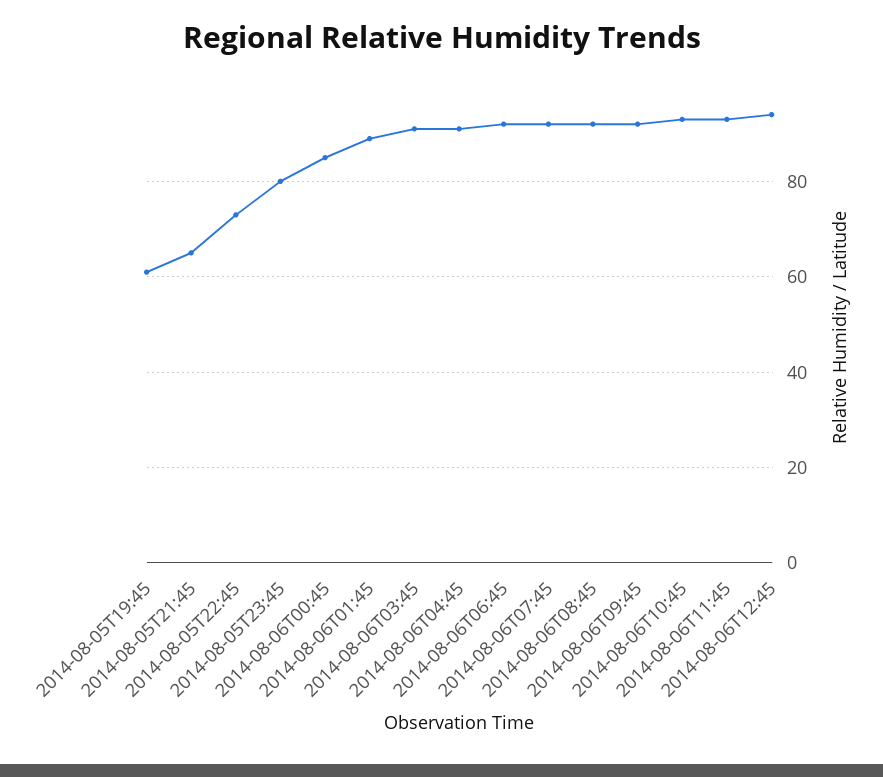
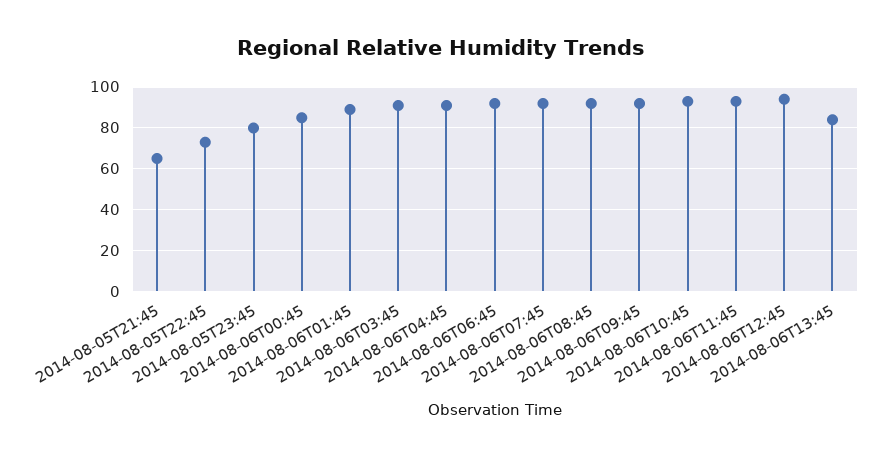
2014-08-05T19:45: 60 -> none
2014-08-06T13:45: none -> 85

